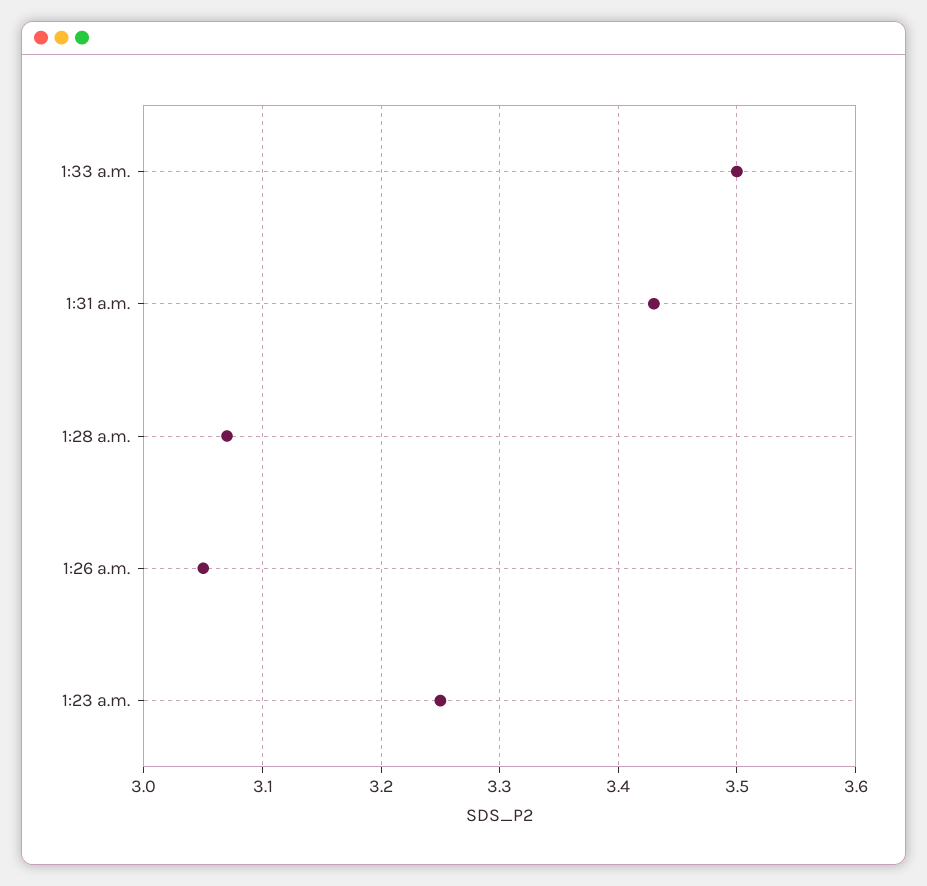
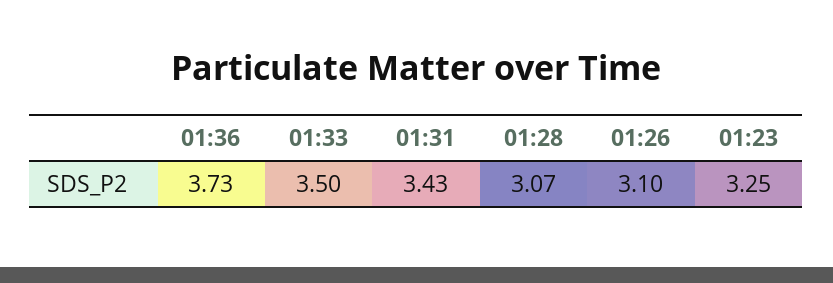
1:26 a.m.: 3.05 -> 3.1
01:36: none -> 3.73

